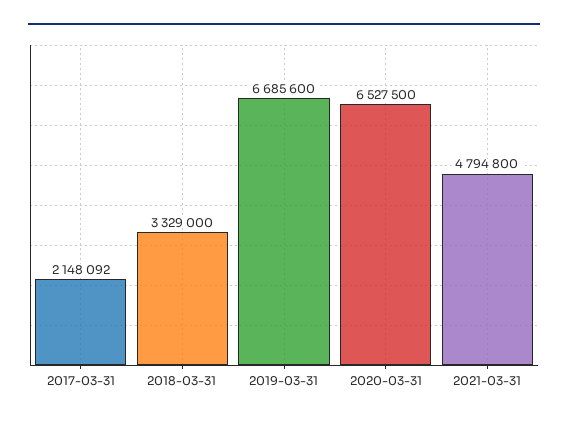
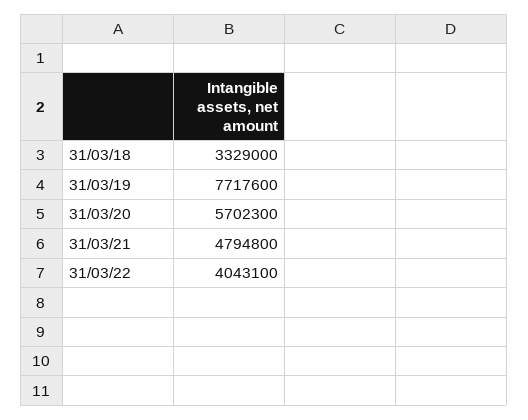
2017-03-31: 2148092 -> none
2019-03-31: 6685600 -> 7717600
2020-03-31: 6527500 -> 5702300
31/03/22: none -> 4043100

